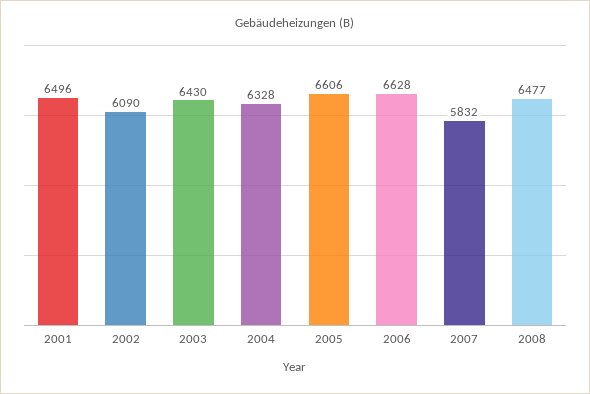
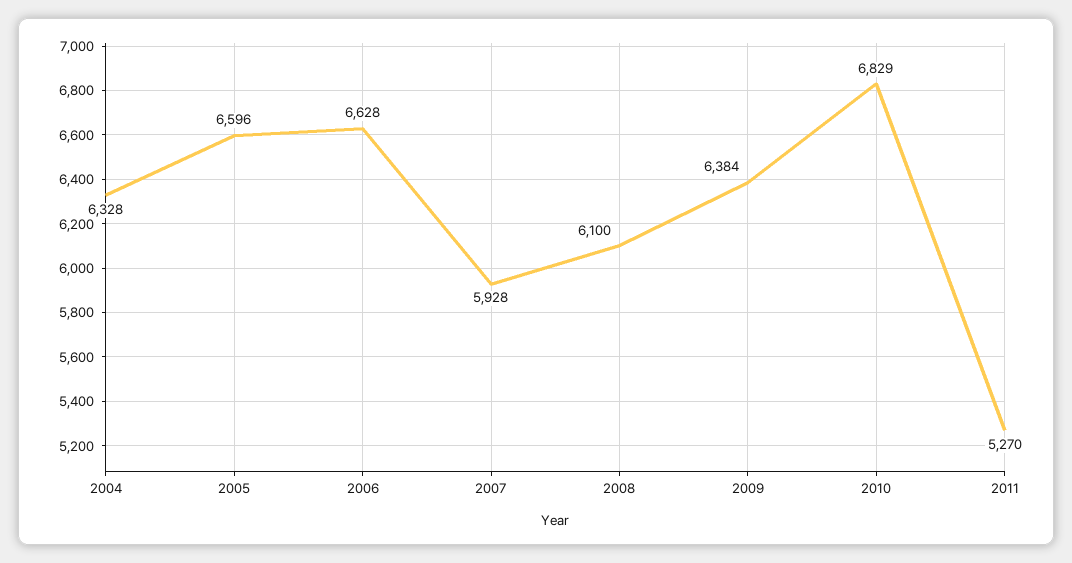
2001: 6496 -> none
2002: 6090 -> none
2003: 6430 -> none
2005: 6606 -> 6596
2007: 5832 -> 5928
2008: 6477 -> 6100
2009: none -> 6384
2010: none -> 6829
2011: none -> 5270

